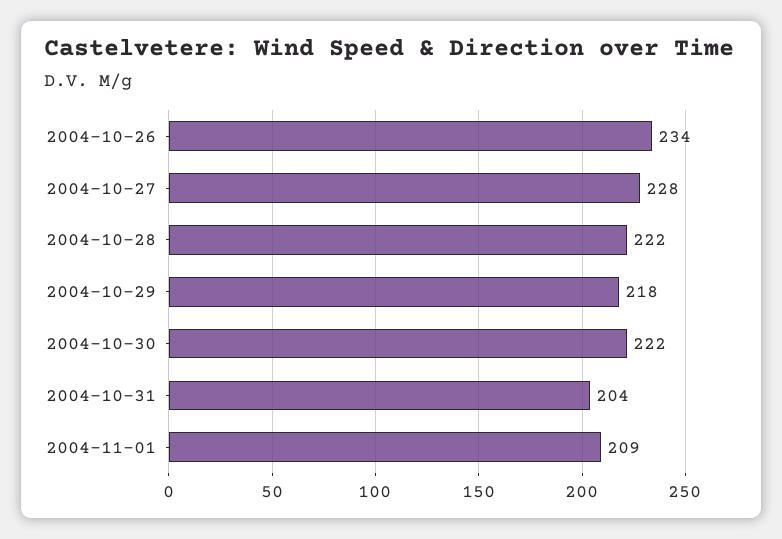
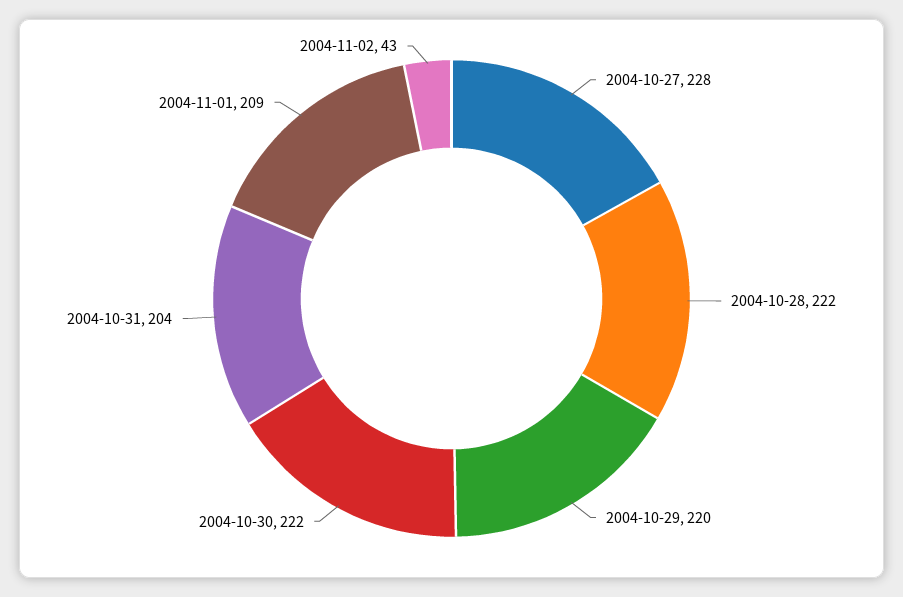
2004-10-26: 234 -> none
2004-10-29: 218 -> 220
2004-11-02: none -> 43

